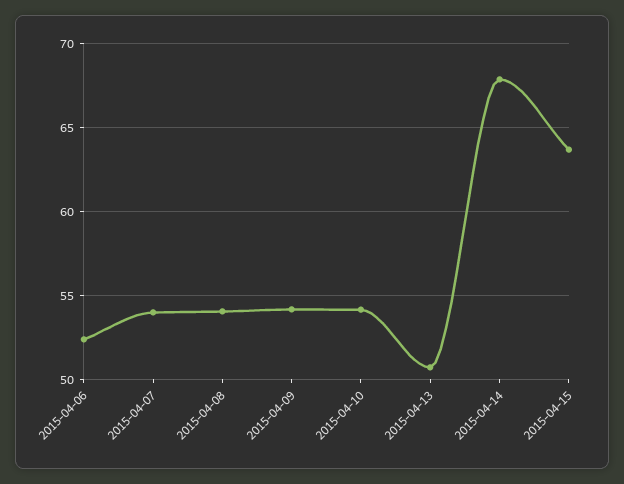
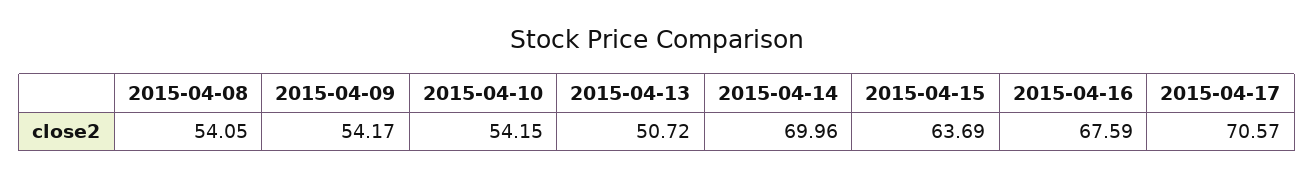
2015-04-06: 52.5 -> none
2015-04-07: 54 -> none
2015-04-14: 68 -> 69.96
2015-04-16: none -> 67.59
2015-04-17: none -> 70.57

